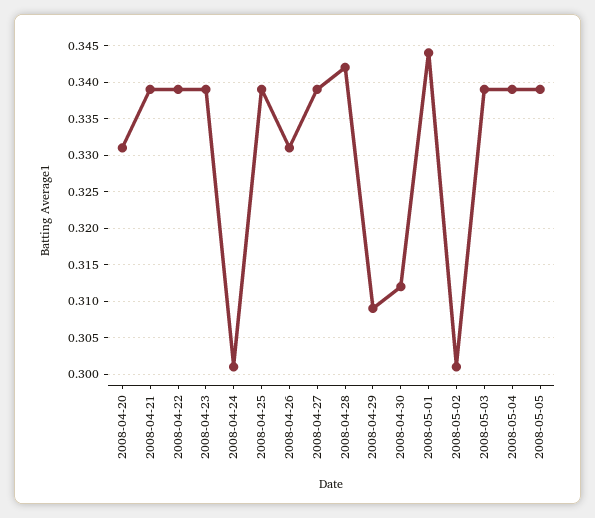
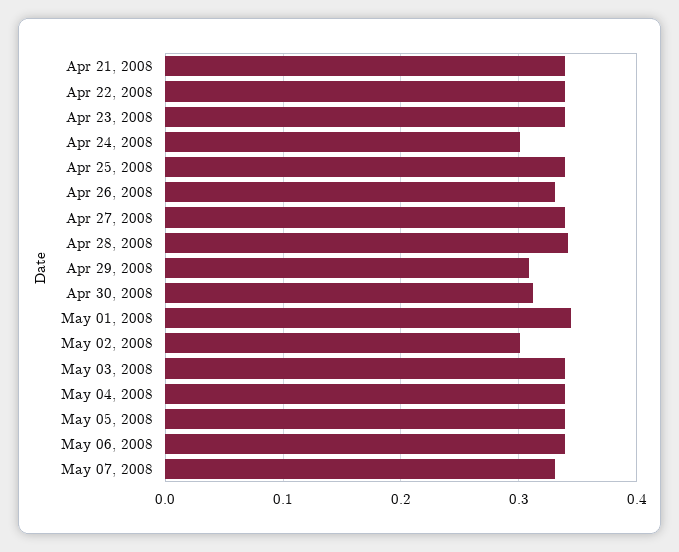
2008-04-20: 0.331 -> none
May 06, 2008: none -> 0.34
May 07, 2008: none -> 0.33

